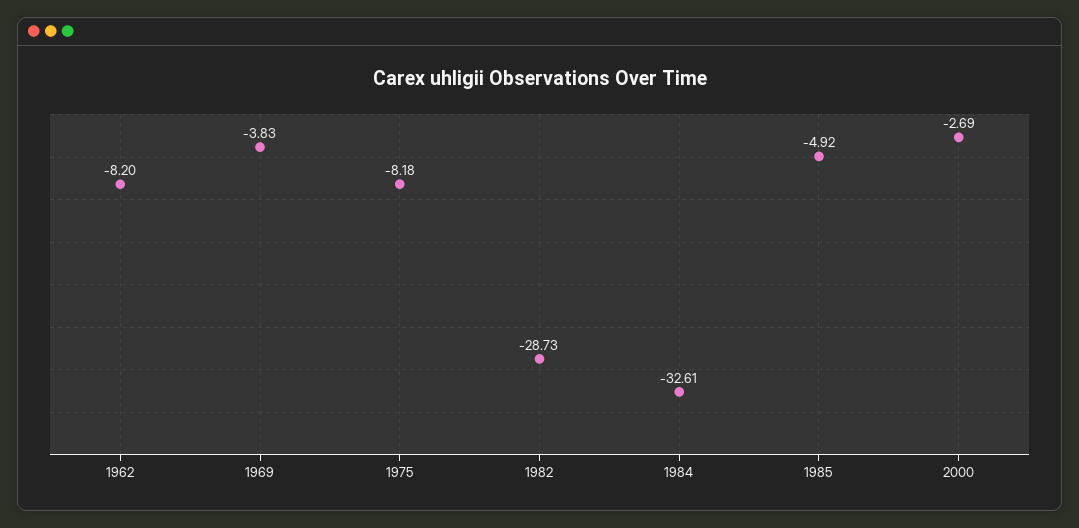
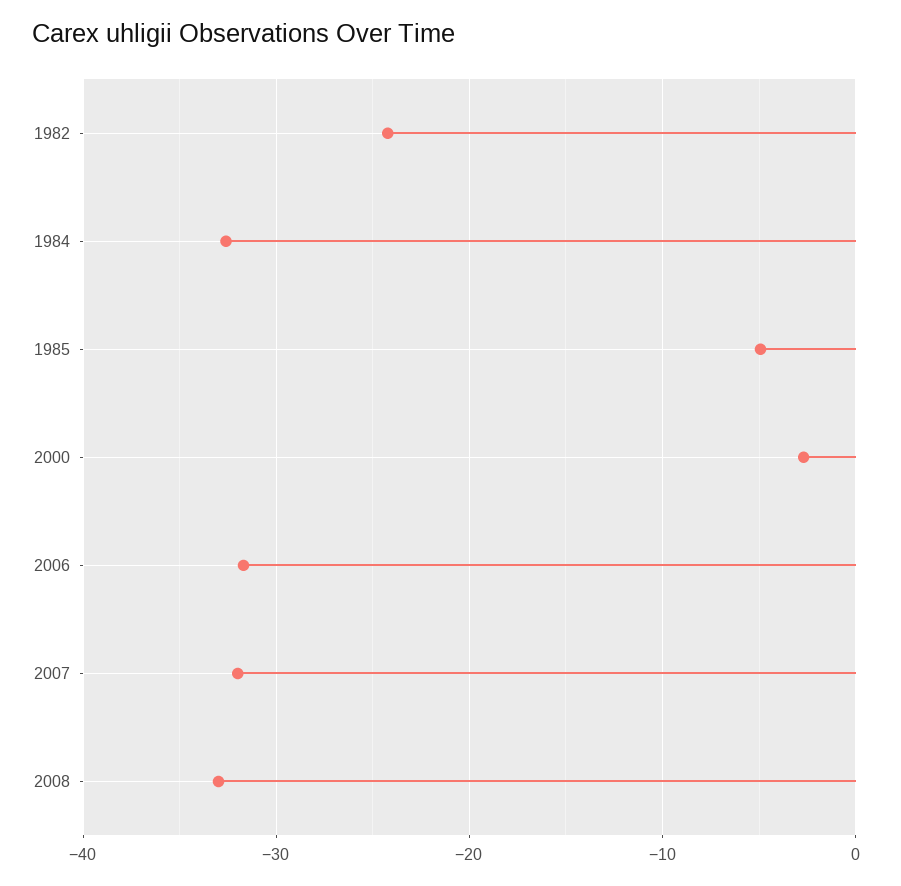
1962: -8.2 -> none
1969: -3.83 -> none
1975: -8.18 -> none
1982: -28.73 -> -24
2006: none -> -32
2007: none -> -32
2008: none -> -33

